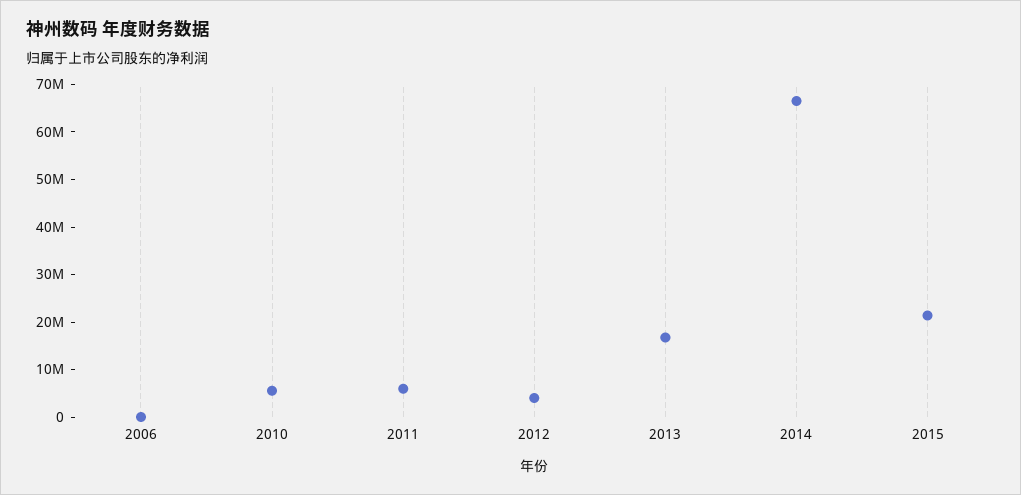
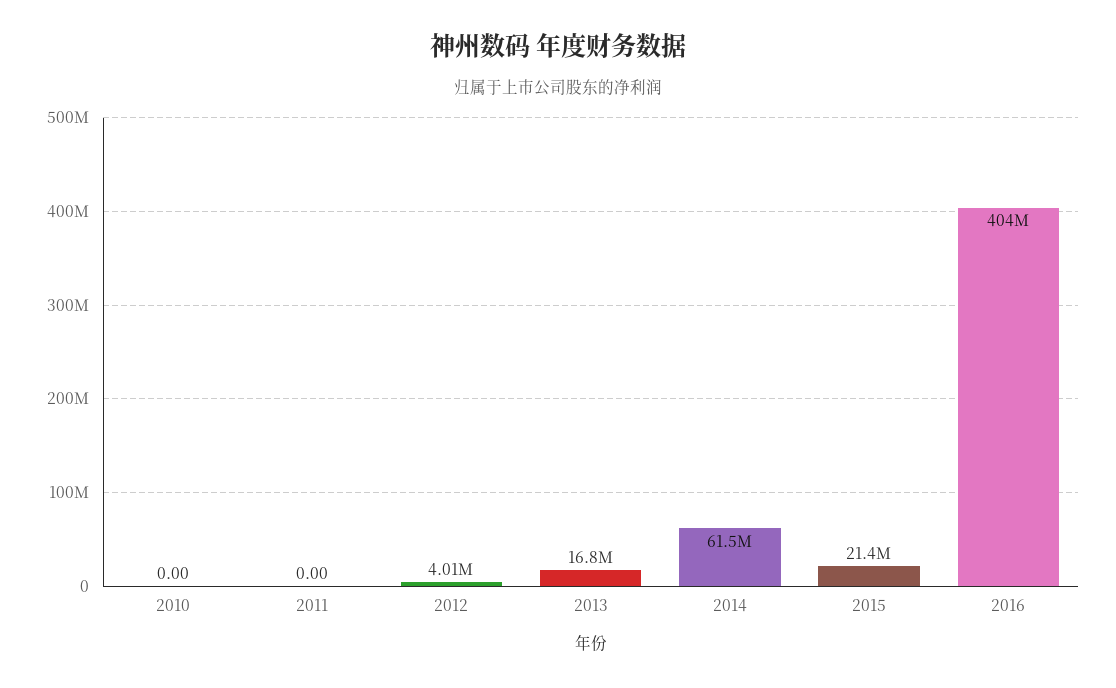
2006: 0 -> none
2010: 6000000 -> 0
2011: 6000000 -> 0
2014: 66000000 -> 61500000
2016: none -> 404000000

